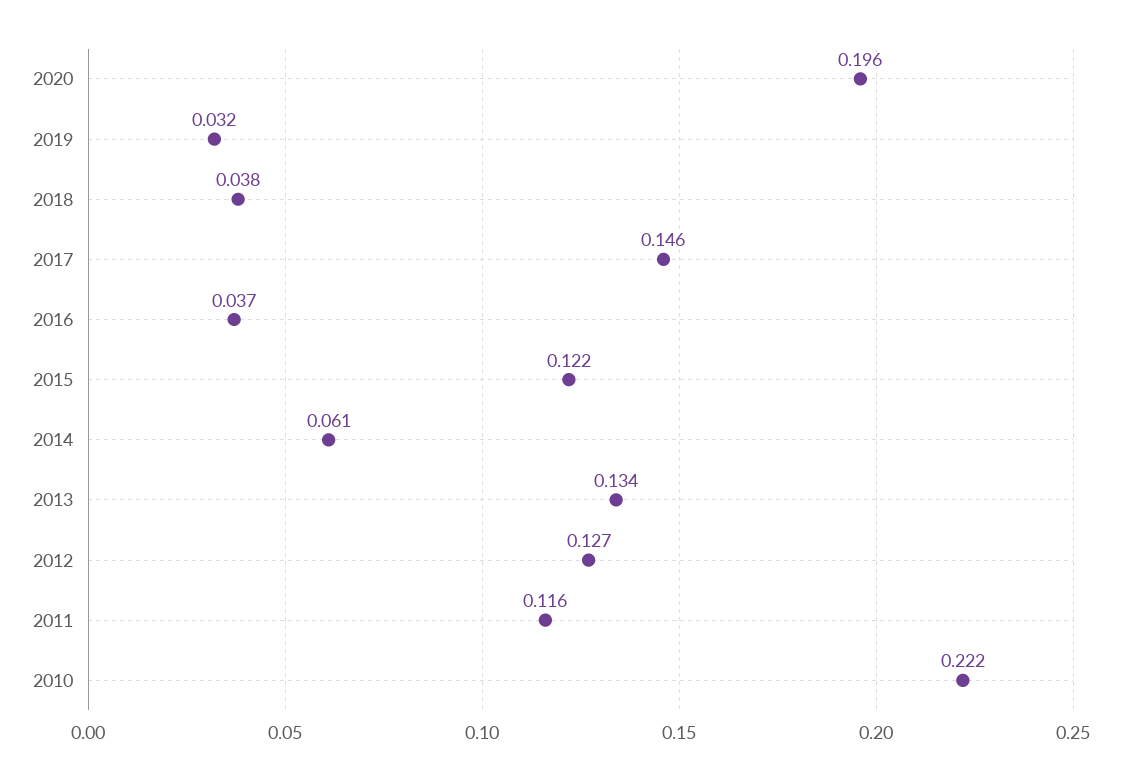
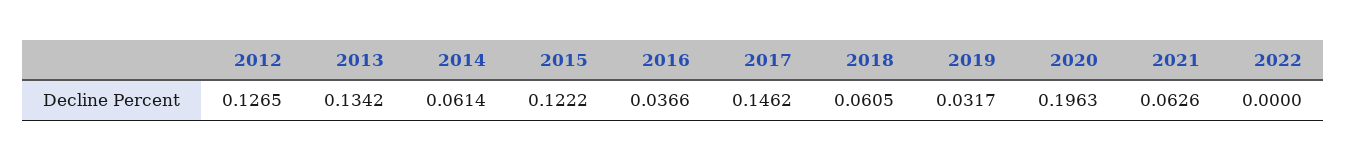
2018: 0.038 -> 0.0605
2011: 0.116 -> none
2010: 0.222 -> none
2021: none -> 0.0626
2022: none -> 0

